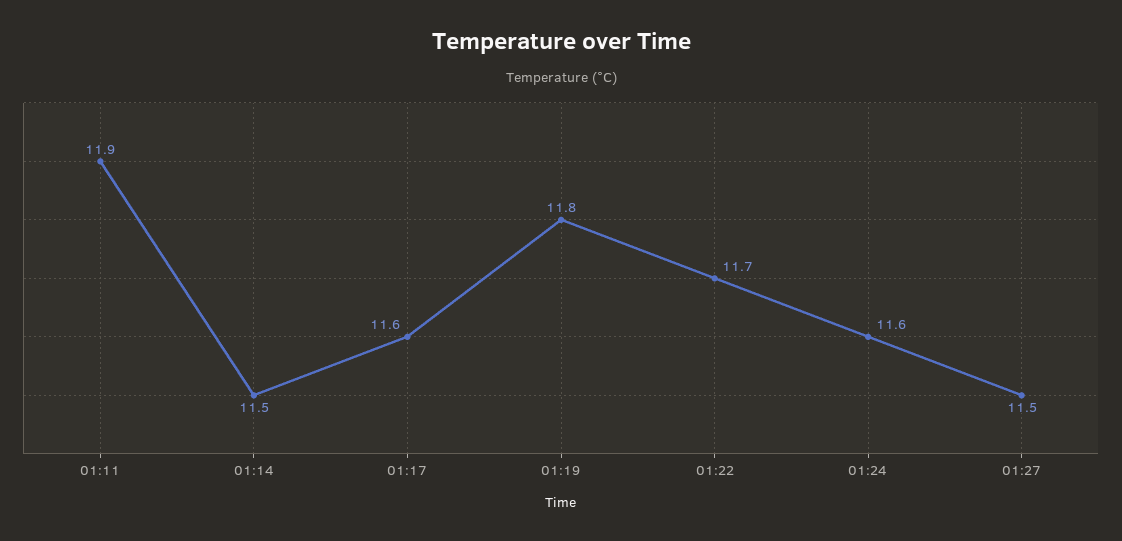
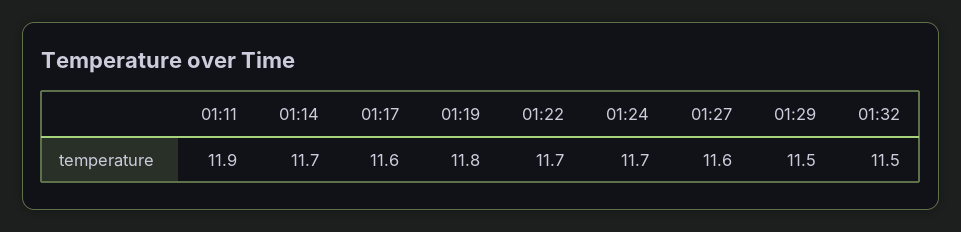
01:14: 11.5 -> 11.7
01:24: 11.6 -> 11.7
01:27: 11.5 -> 11.6
01:29: none -> 11.5
01:32: none -> 11.5

